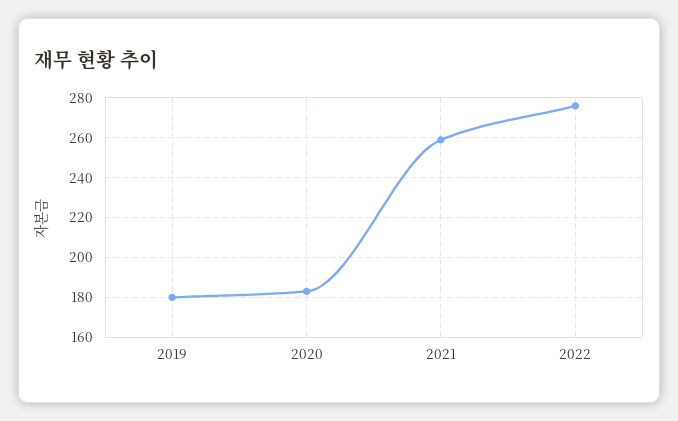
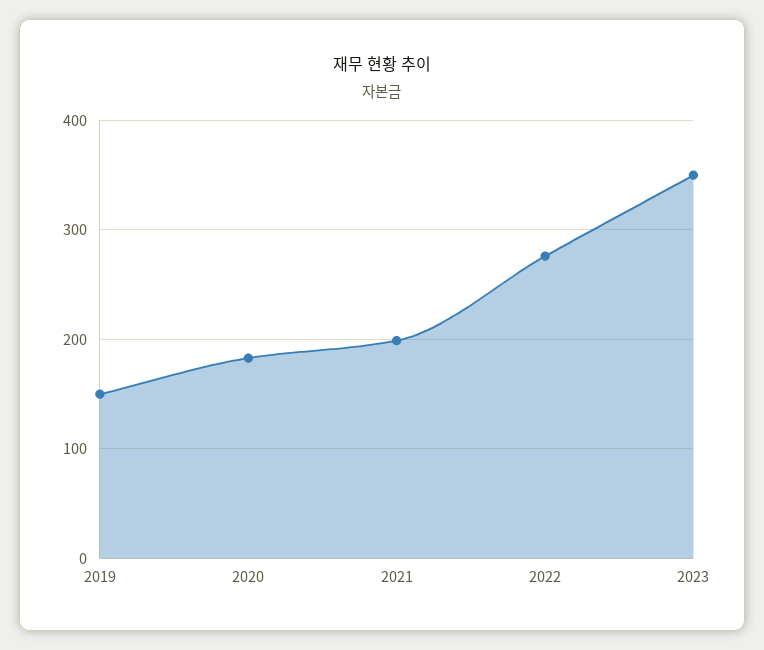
2019: 180 -> 150
2021: 260 -> 200
2023: none -> 350

